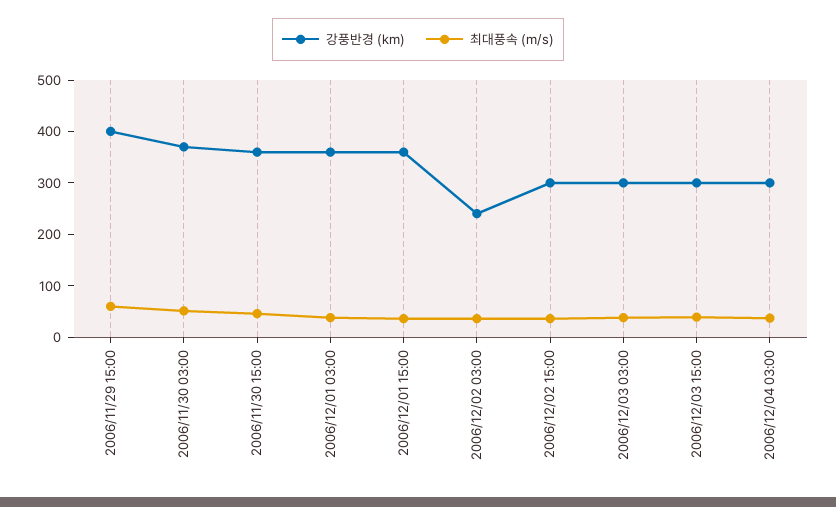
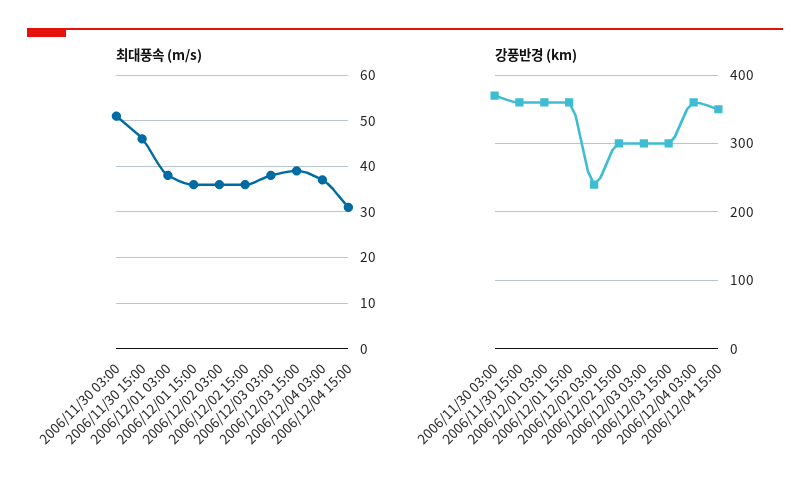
강풍반경 (km), 2006/11/29 15:00: 400 -> none
최대풍속 (m/s), 2006/11/29 15:00: 60 -> none
강풍반경 (km), 2006/12/04 03:00: 300 -> 360
최대풍속 (m/s), 2006/12/04 15:00: none -> 30
강풍반경 (km), 2006/12/04 15:00: none -> 350

